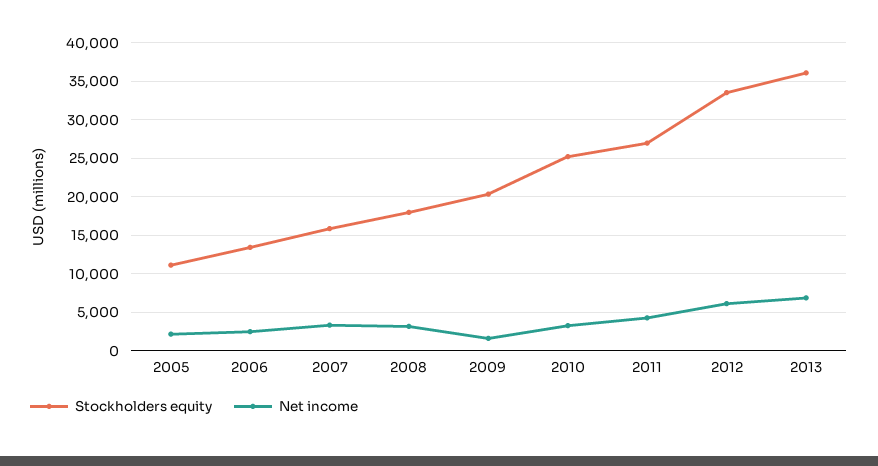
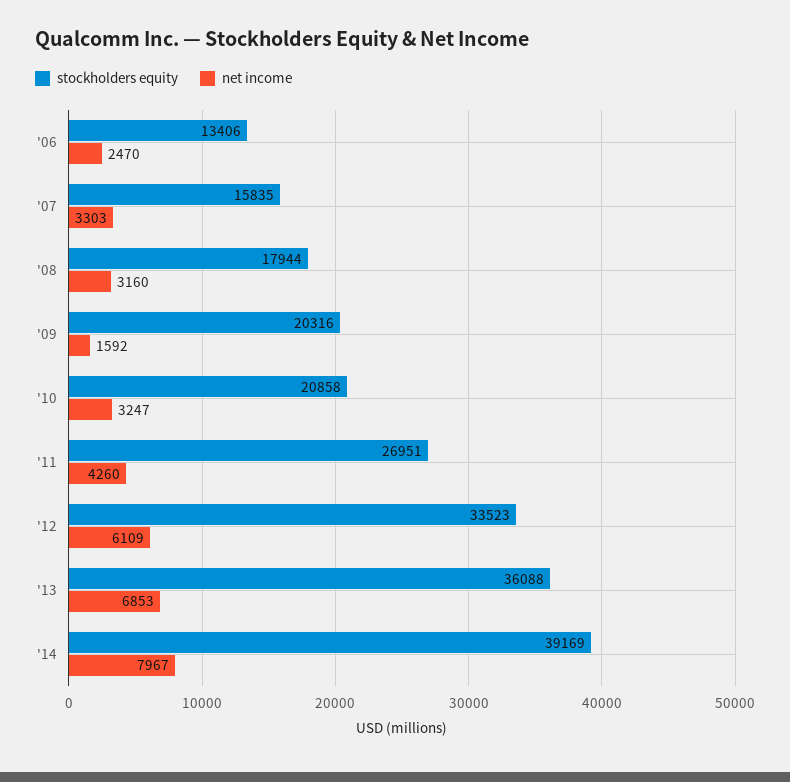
Stockholders equity, 2005: 11000 -> none
Net income, 2005: 2000 -> none
Stockholders equity, 2010: 25000 -> 20858
Stockholders equity, '14: none -> 39169
Net income, '14: none -> 7967

